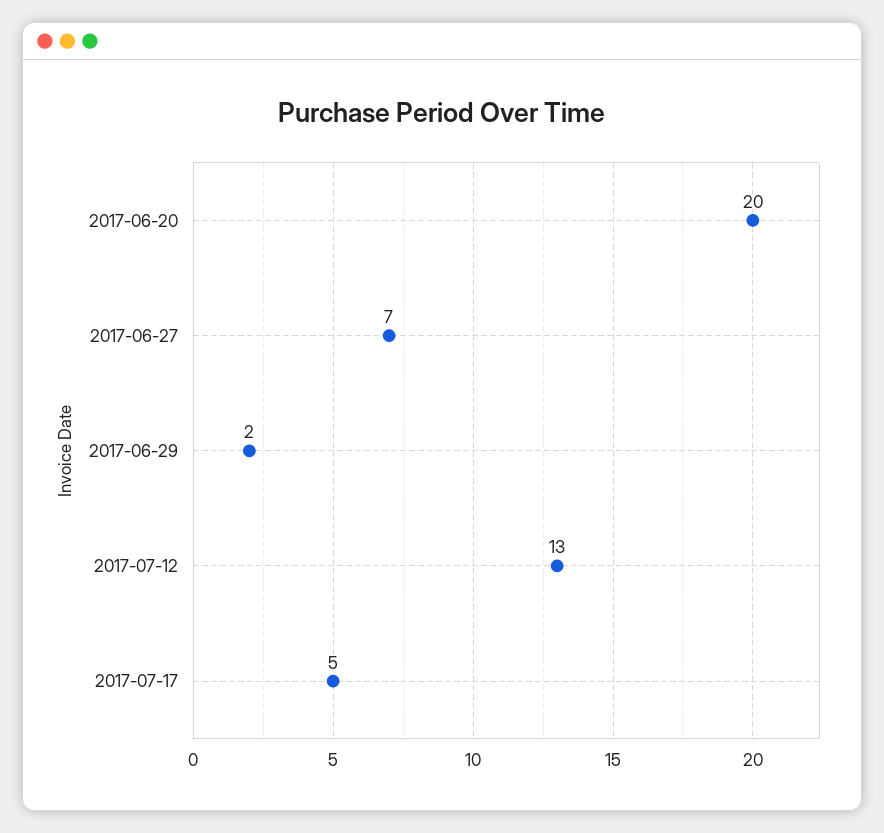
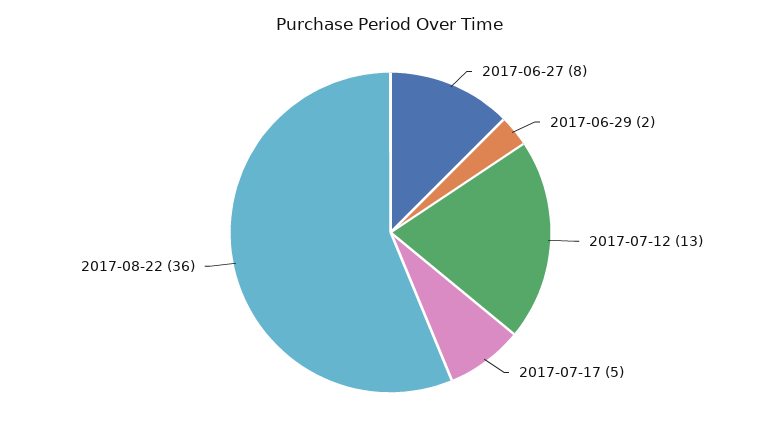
2017-06-20: 20 -> none
2017-06-27: 7 -> 8
2017-08-22: none -> 36

